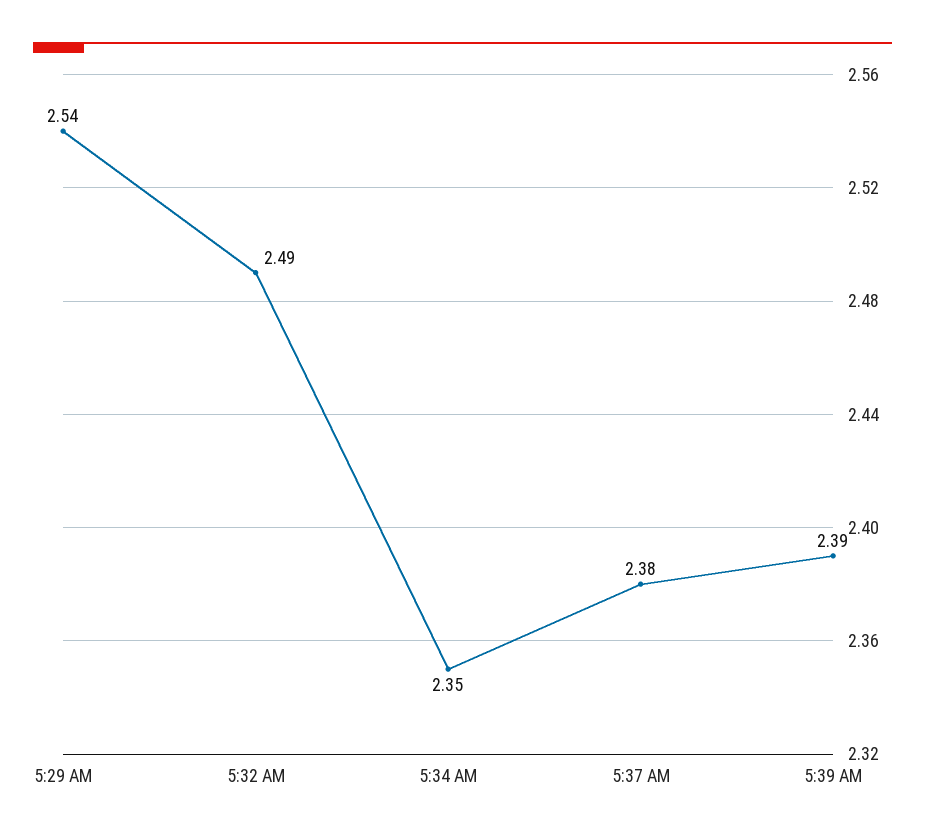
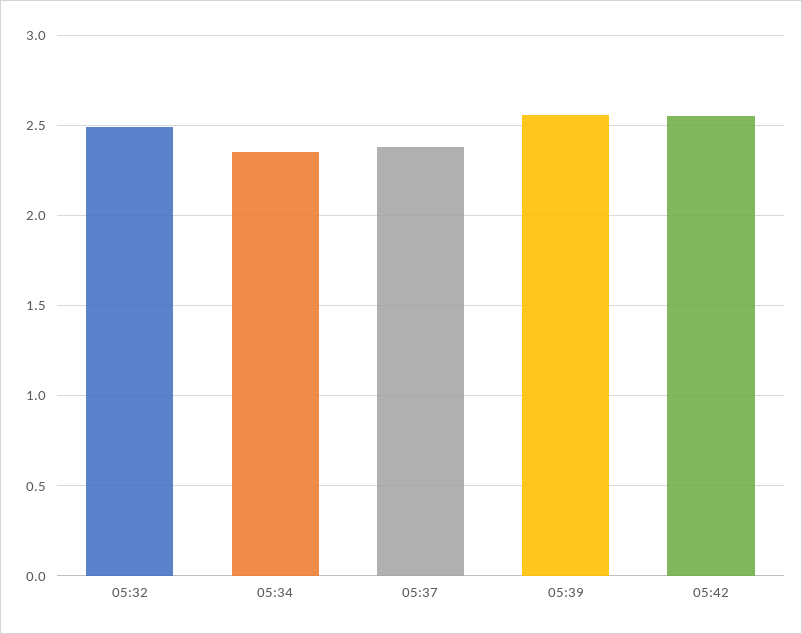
5:29 AM: 2.54 -> none
5:39 AM: 2.39 -> 2.55
05:42: none -> 2.55

